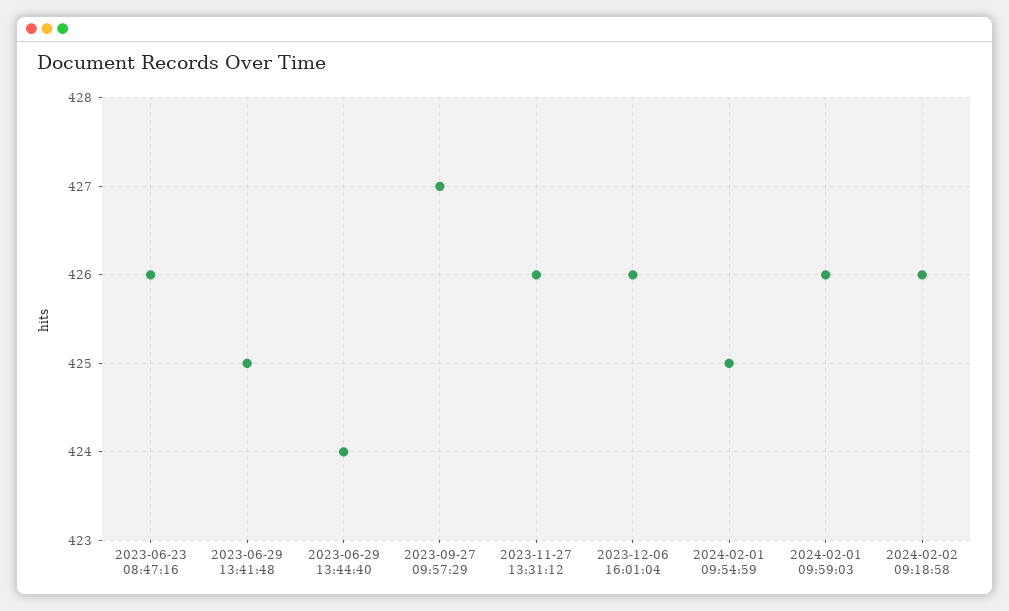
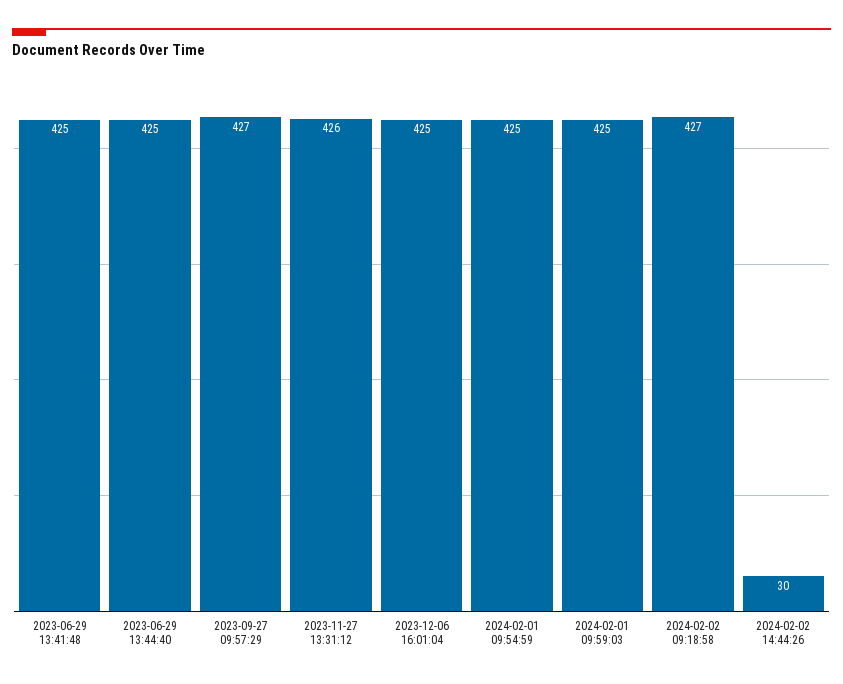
2023-06-23 08:47:16: 426 -> none
2023-06-29 13:44:40: 424 -> 425
2023-12-06 16:01:04: 426 -> 425
2024-02-01 09:59:03: 426 -> 425
2024-02-02 09:18:58: 426 -> 427
2024-02-02 14:44:26: none -> 30

